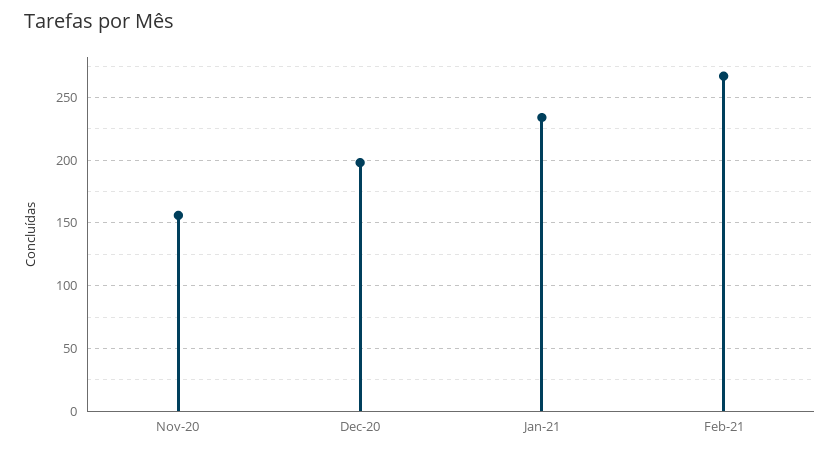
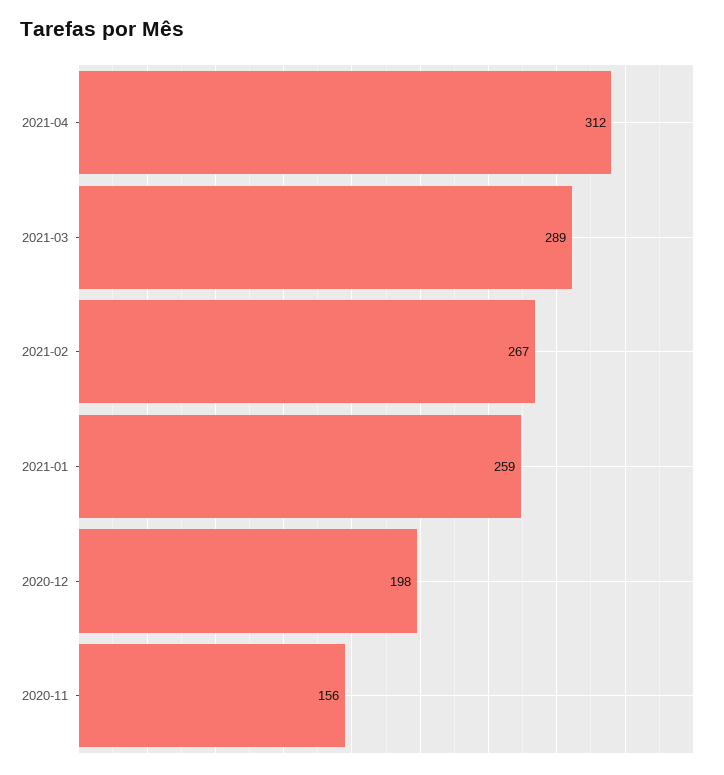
Jan-21: 235 -> 259
2021-04: none -> 312
2021-03: none -> 289

